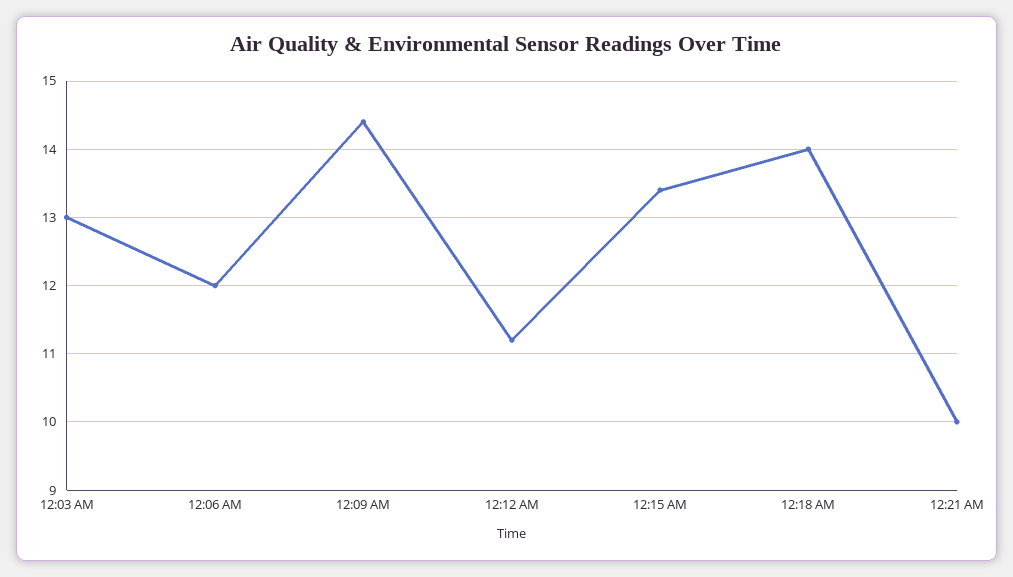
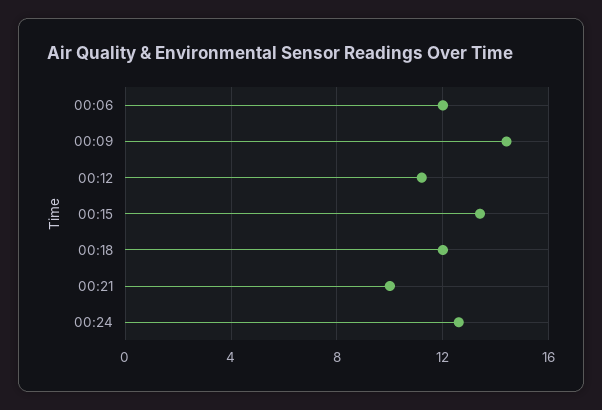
12:03 AM: 13 -> none
12:18 AM: 14 -> 12
00:24: none -> 12.5

